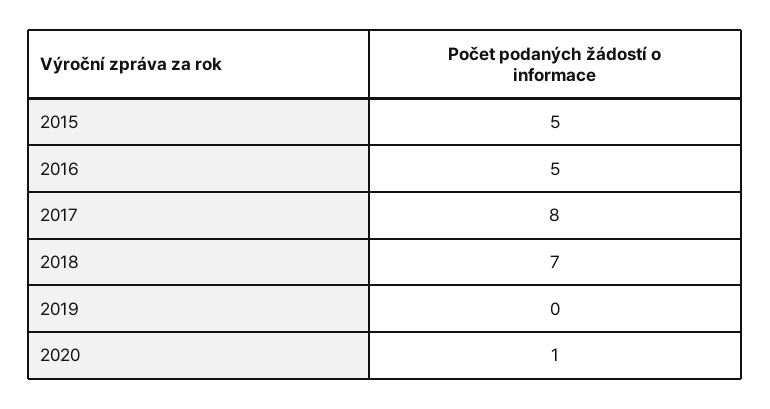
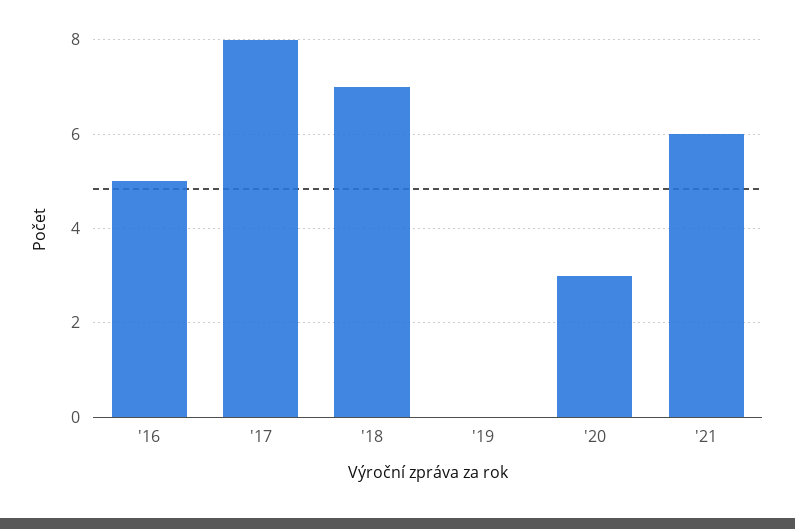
2015: 5 -> none
2020: 1 -> 3
'21: none -> 6

